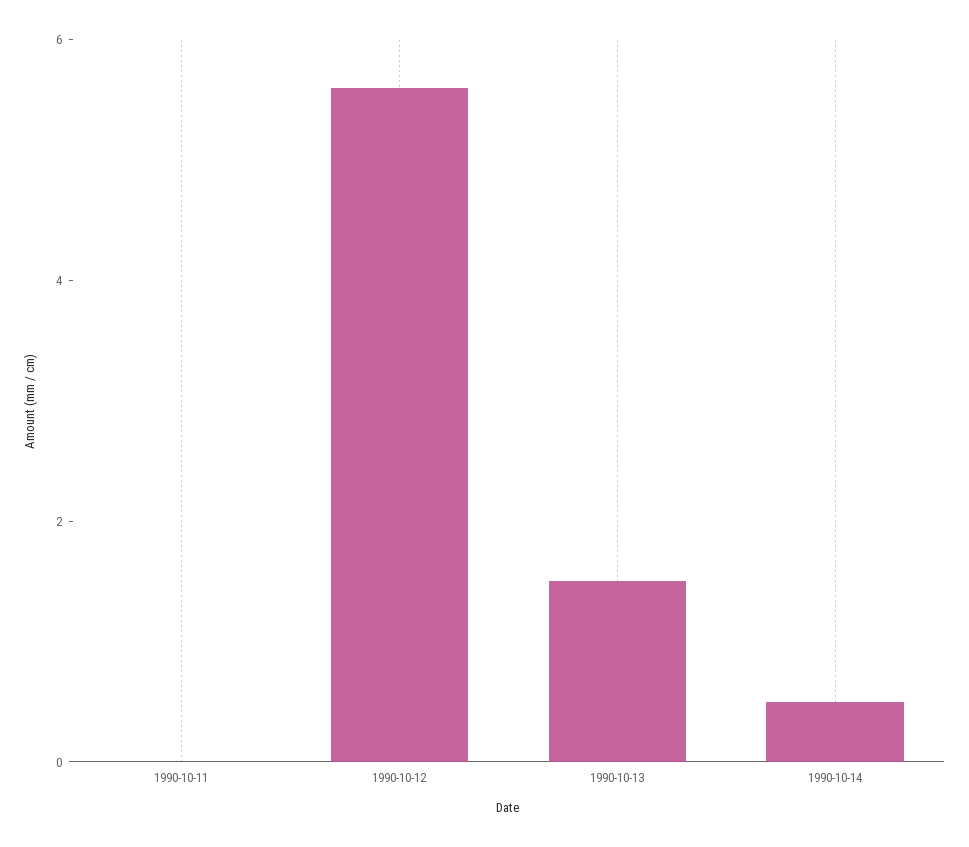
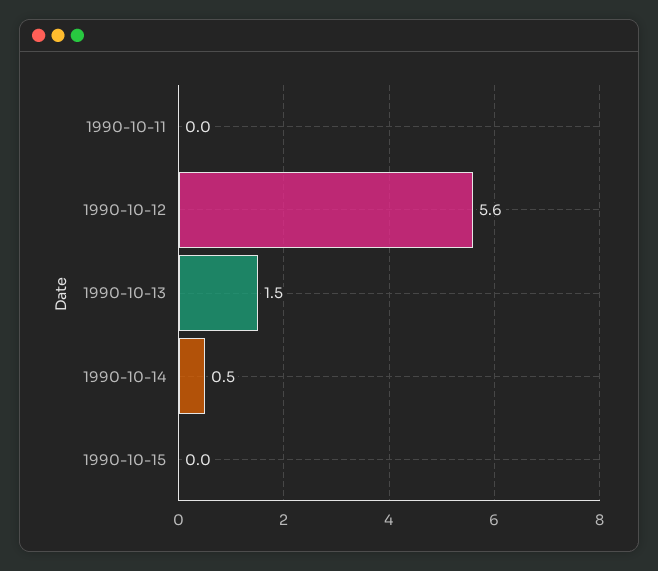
1990-10-15: none -> 0

